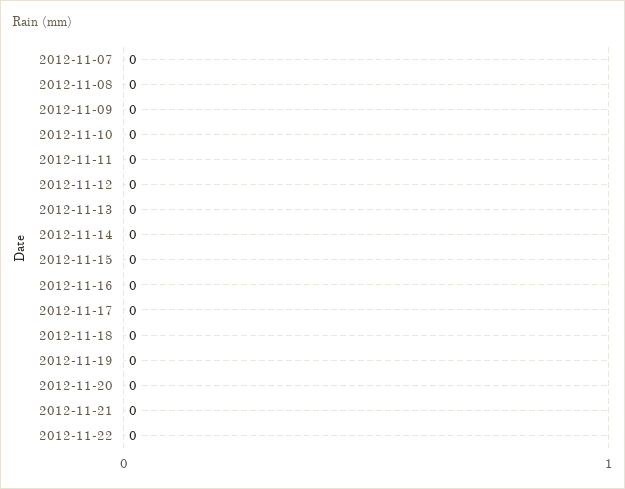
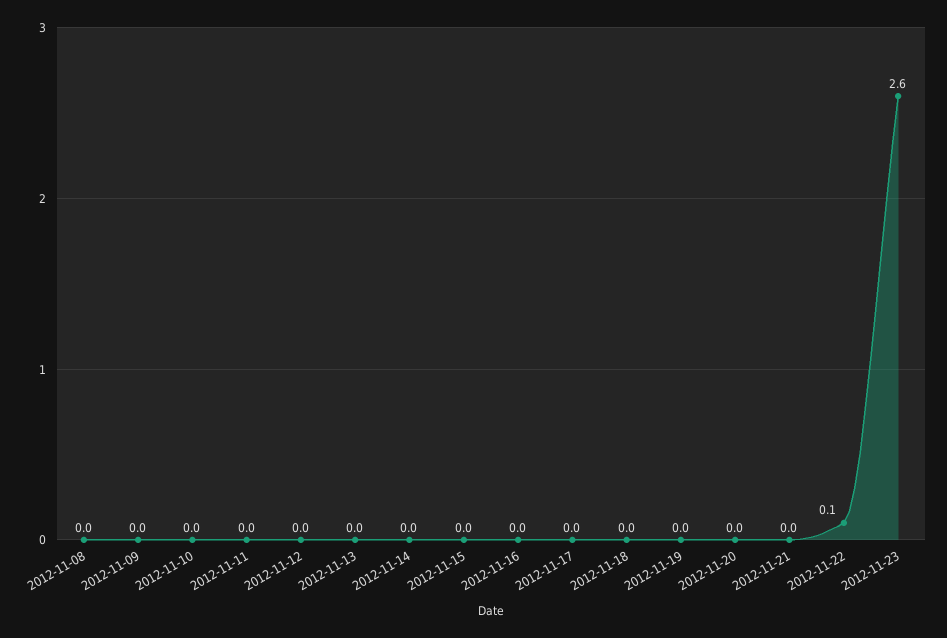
2012-11-07: 0 -> none
2012-11-22: 0 -> 0.1
2012-11-23: none -> 2.6

